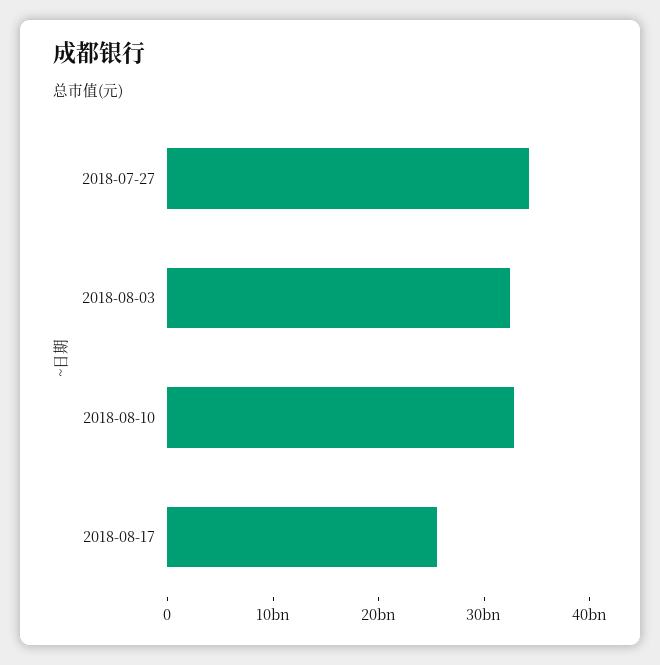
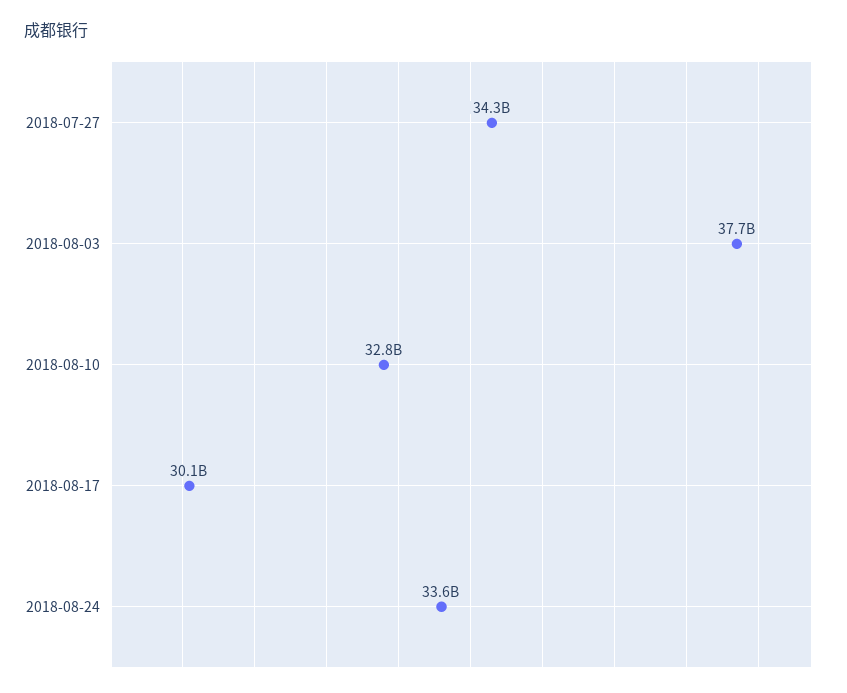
2018-08-03: 32000000000 -> 37700000000
2018-08-17: 26000000000 -> 30100000000
2018-08-24: none -> 33600000000

